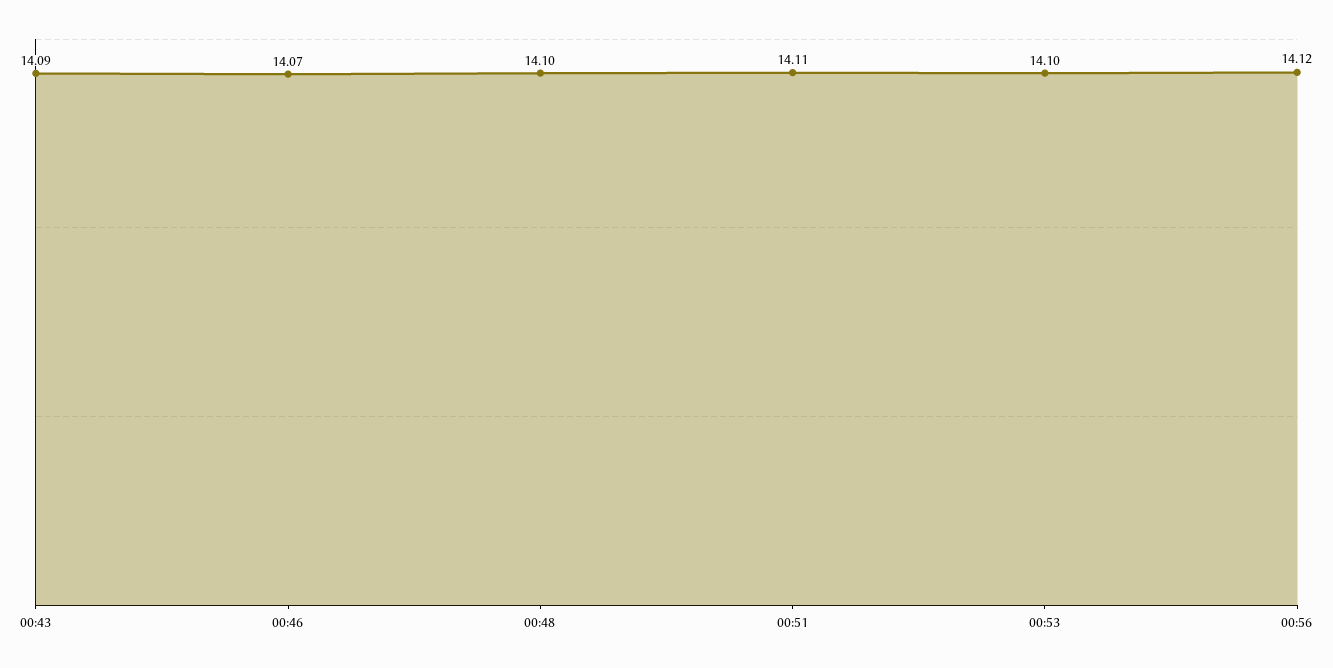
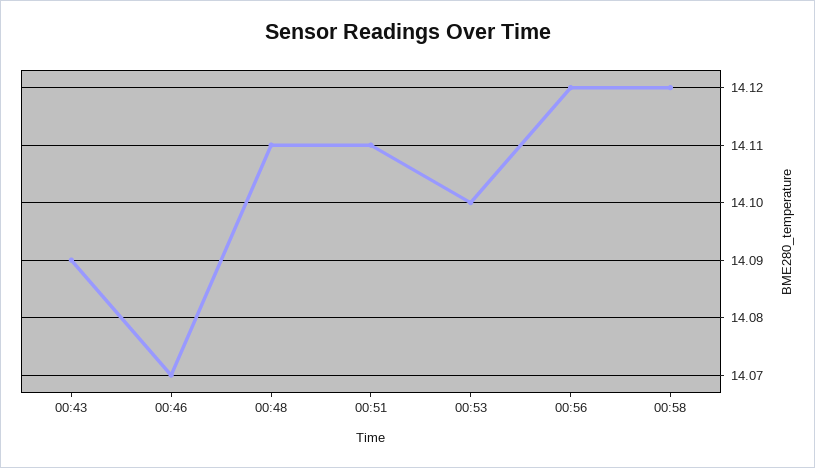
00:48: 14.1 -> 14.11
00:58: none -> 14.12

